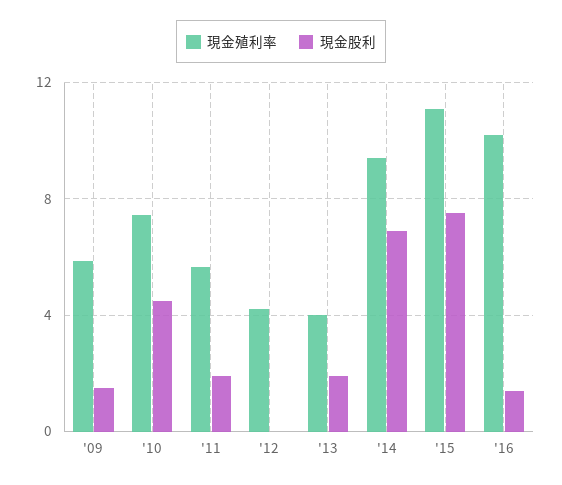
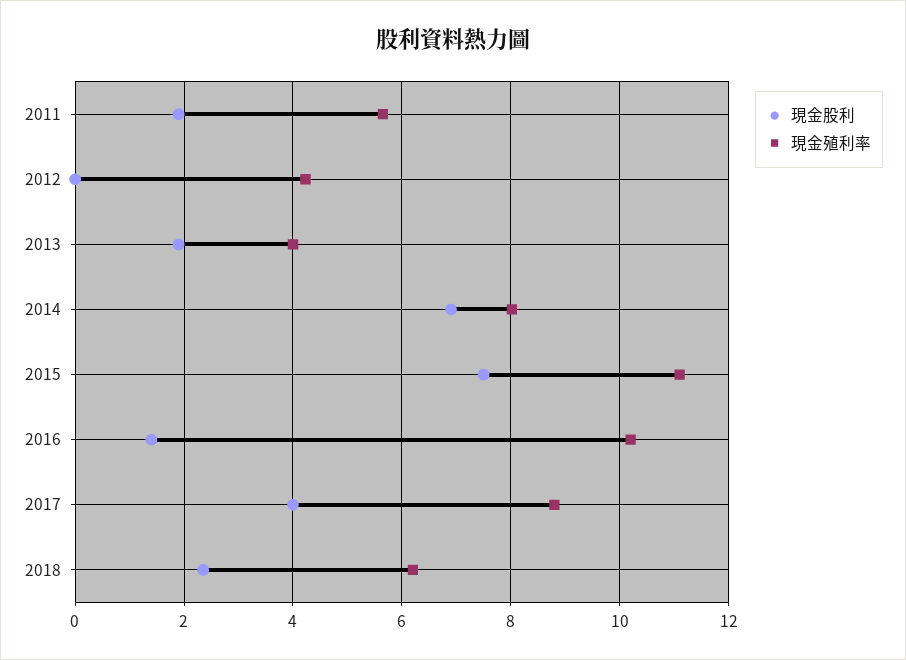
現金殖利率, '09: 6 -> none
現金股利, '09: 1.5 -> none
現金殖利率, '10: 7.5 -> none
現金股利, '10: 4.5 -> none
現金殖利率, '14: 9.5 -> 8
現金股利, 2017: none -> 4
現金殖利率, 2017: none -> 8.8
現金股利, 2018: none -> 2.4
現金殖利率, 2018: none -> 6.2

